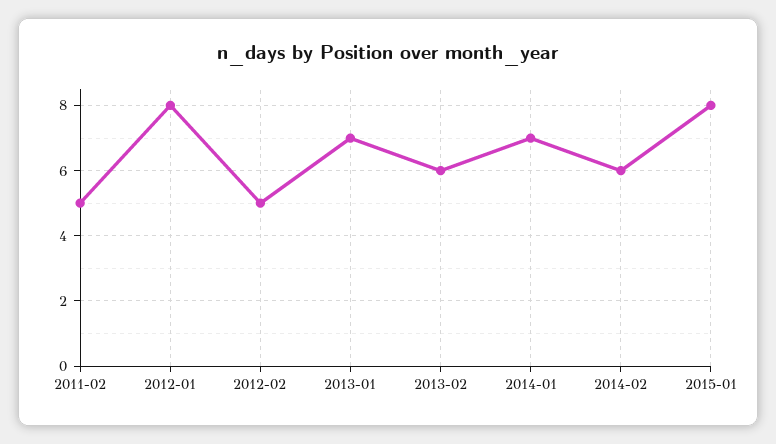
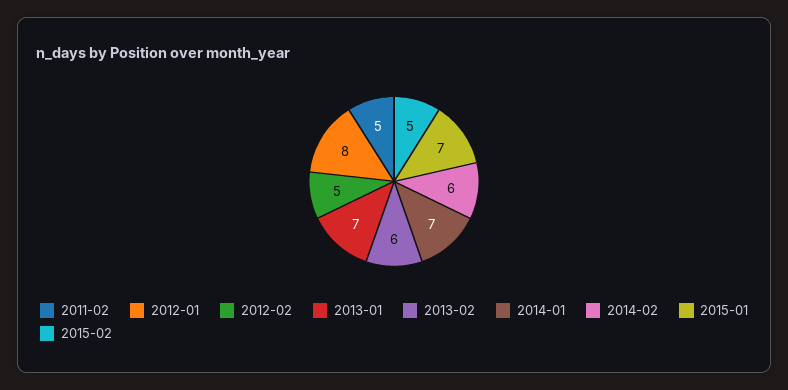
2015-01: 8 -> 7
2015-02: none -> 5

